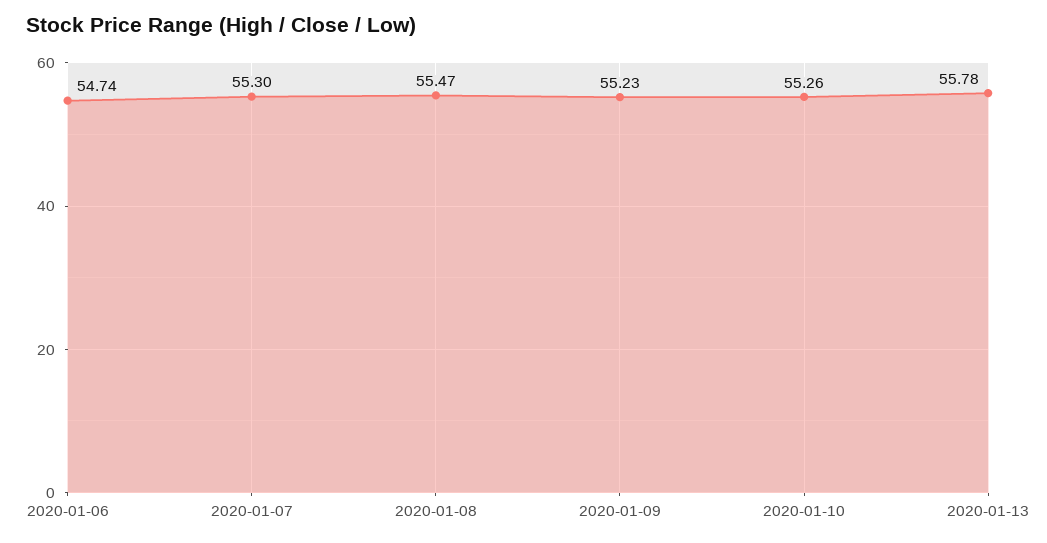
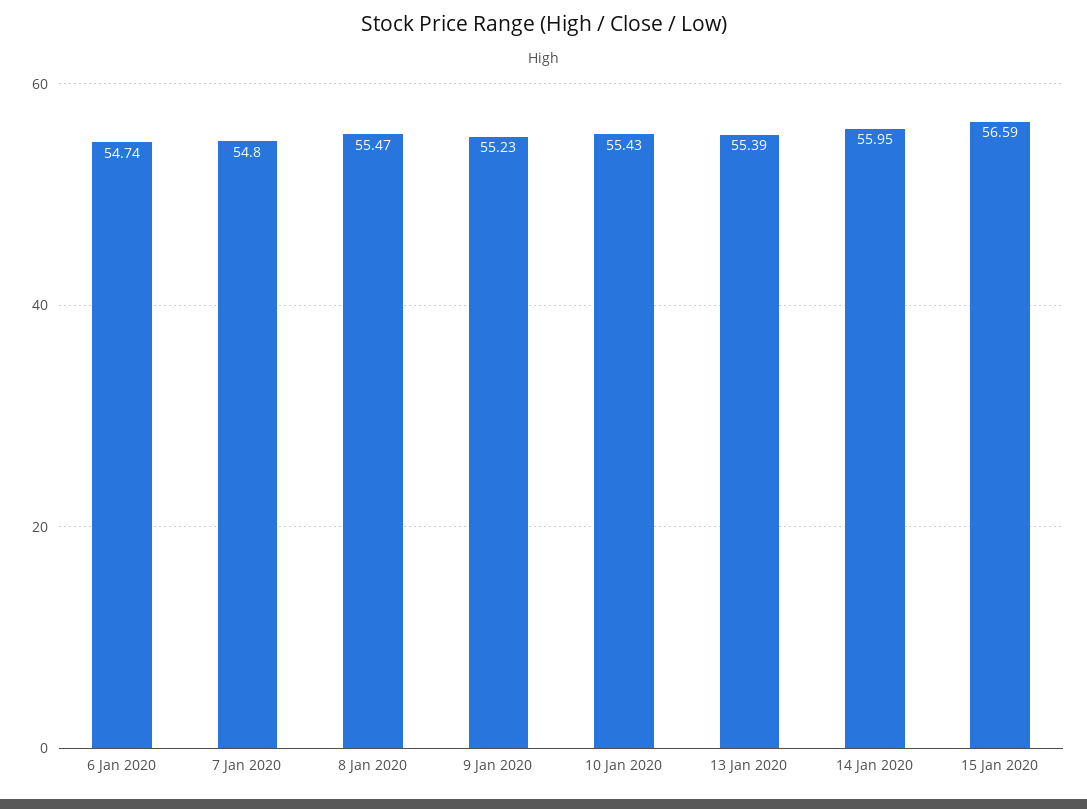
2020-01-07: 55.3 -> 54.8
2020-01-10: 55.26 -> 55.43
2020-01-13: 55.78 -> 55.39
14 Jan 2020: none -> 55.95
15 Jan 2020: none -> 56.59

